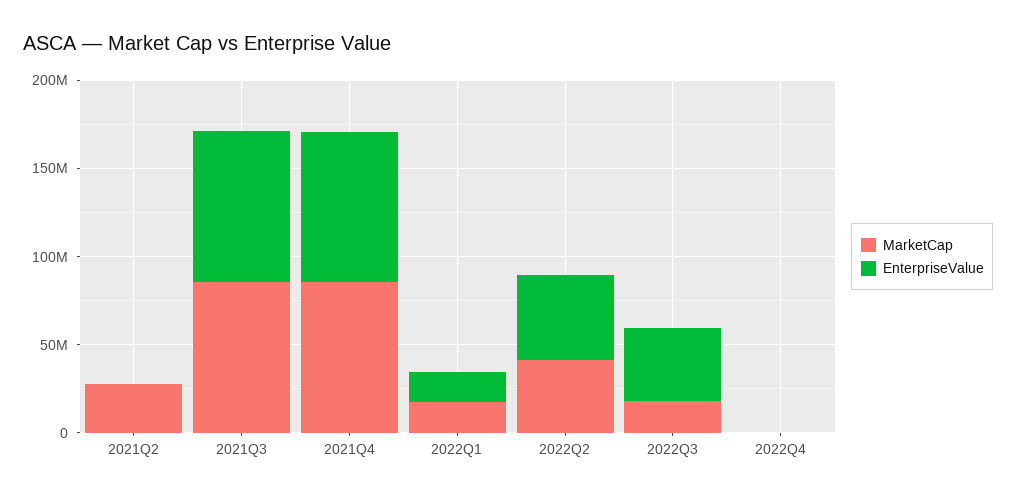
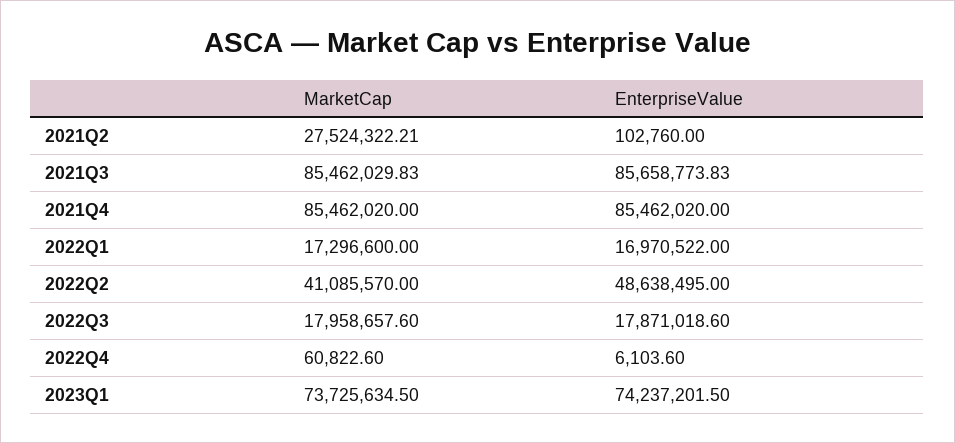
EnterpriseValue, 2022Q3: 40000000 -> 17871018.6
MarketCap, 2023Q1: none -> 73725634.5
EnterpriseValue, 2023Q1: none -> 74237201.5

